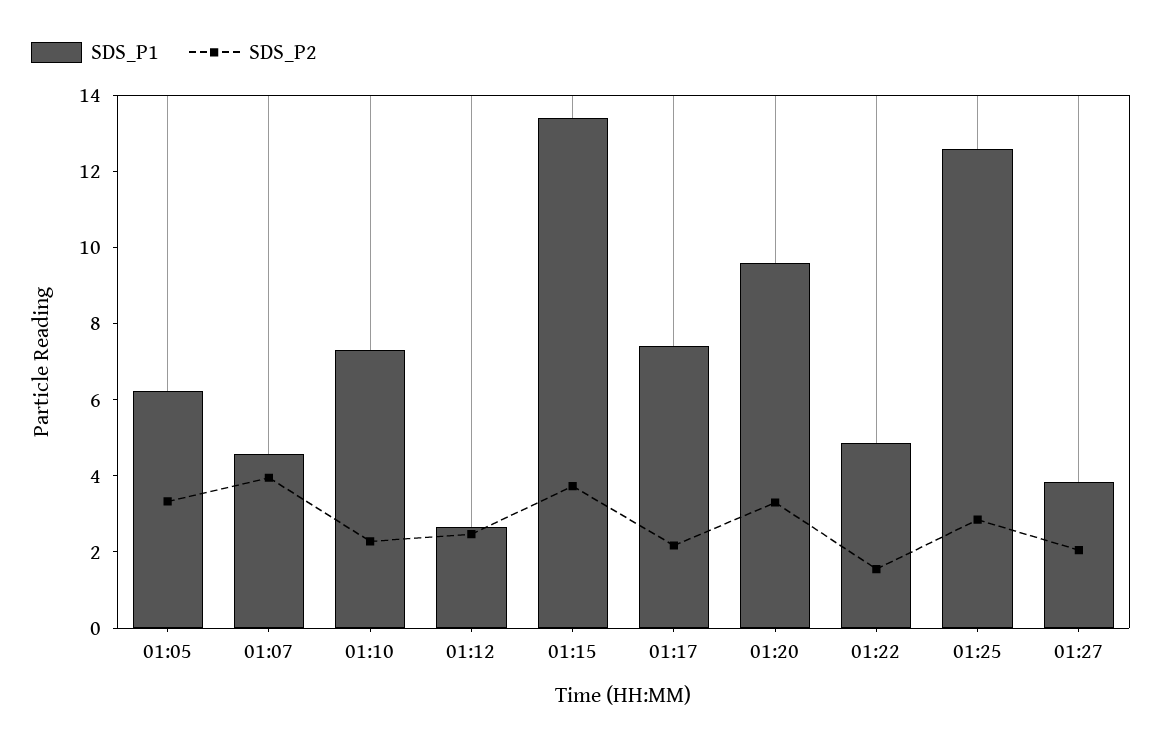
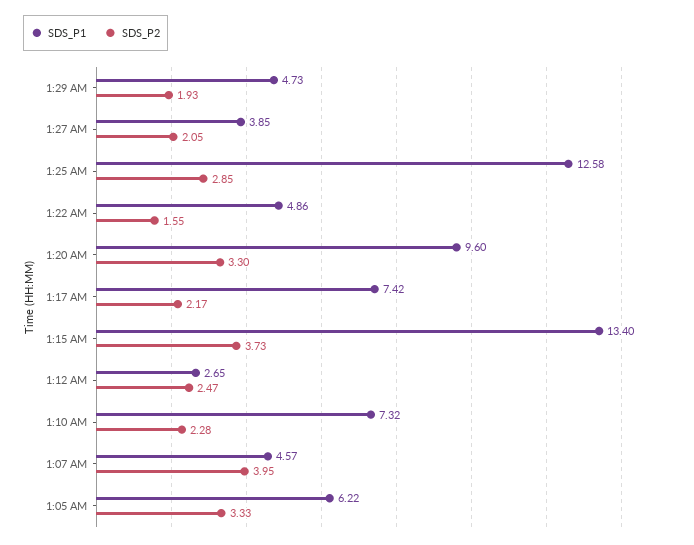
SDS_P1, 1:29 AM: none -> 4.73
SDS_P2, 1:29 AM: none -> 1.93

